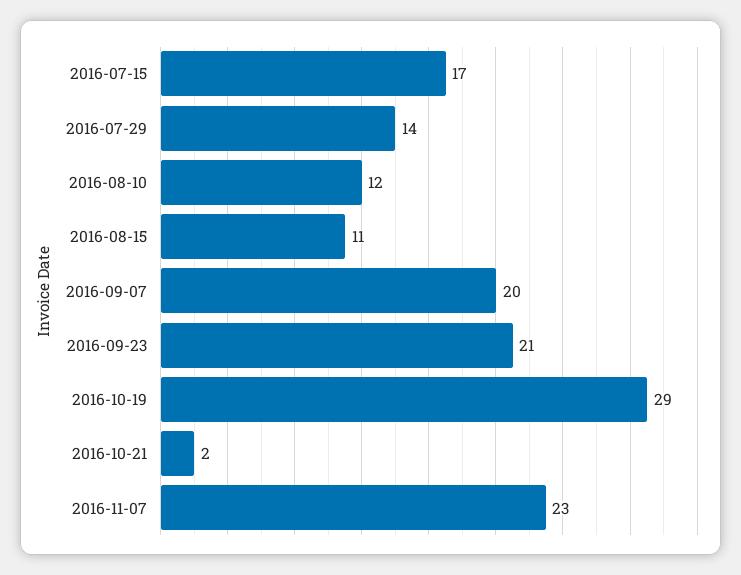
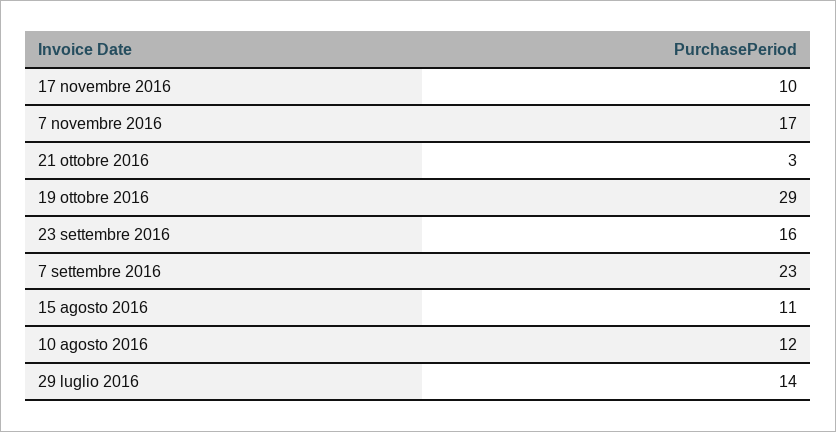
2016-07-15: 17 -> none
2016-09-07: 20 -> 23
2016-09-23: 21 -> 16
2016-10-21: 2 -> 3
2016-11-07: 23 -> 17
17 novembre 2016: none -> 10

